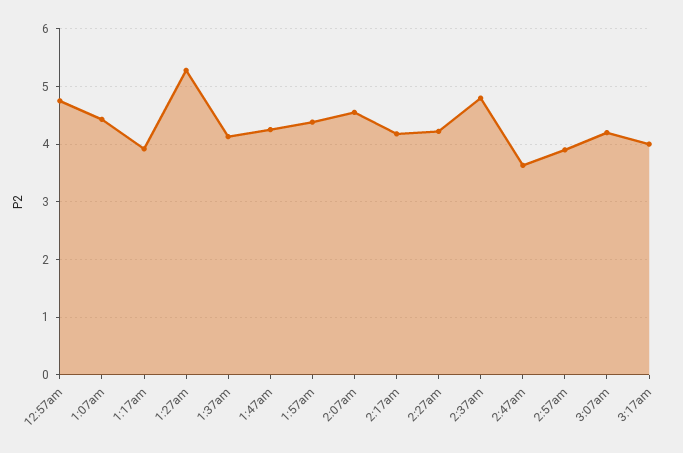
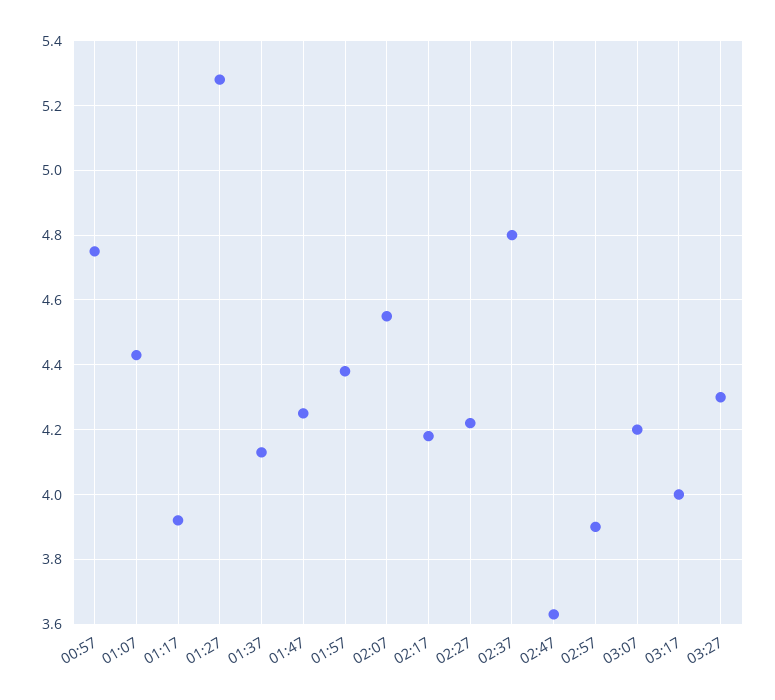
03:27: none -> 4.3

